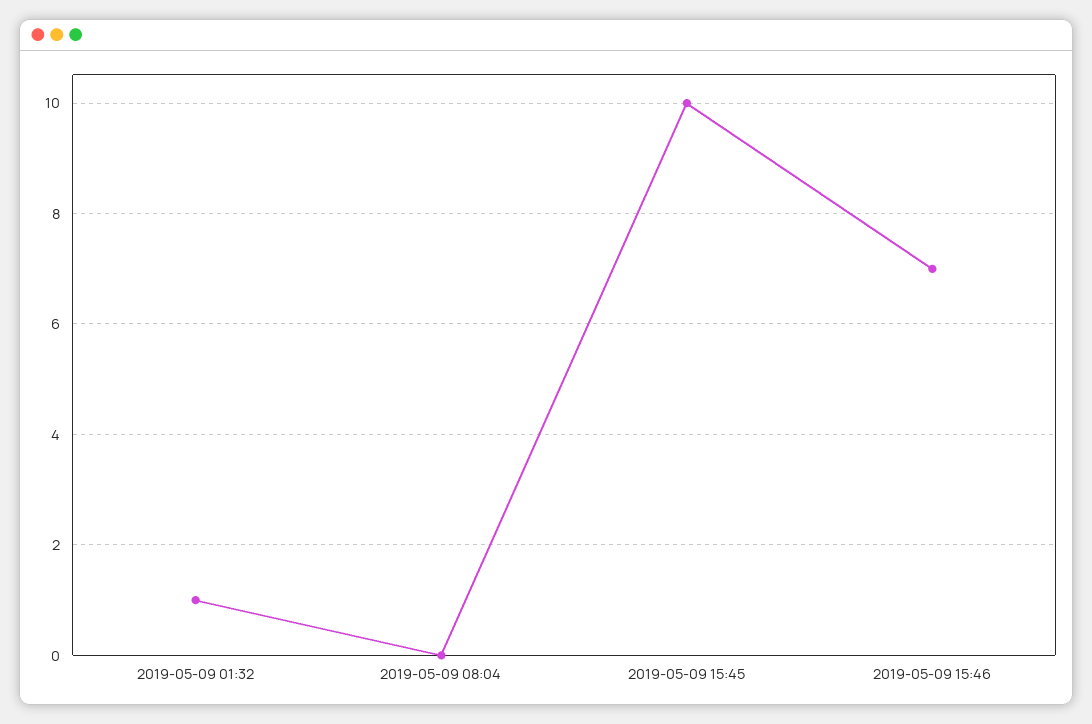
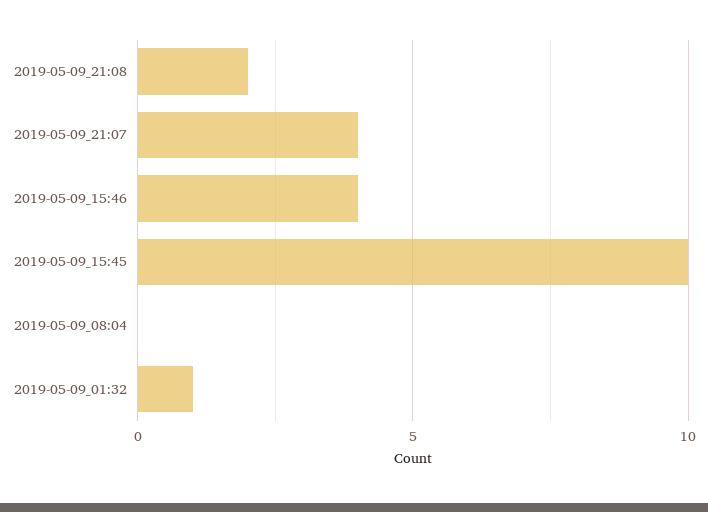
2019-05-09 15:46: 7 -> 4
2019-05-09_21:08: none -> 2
2019-05-09_21:07: none -> 4

